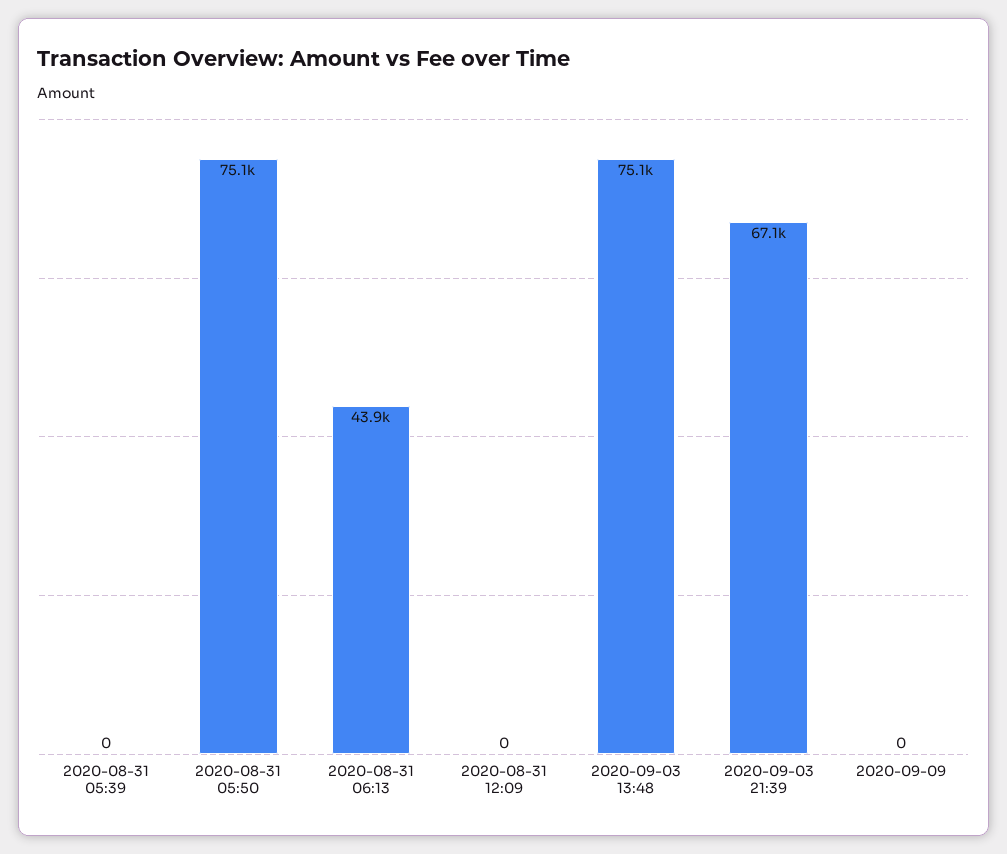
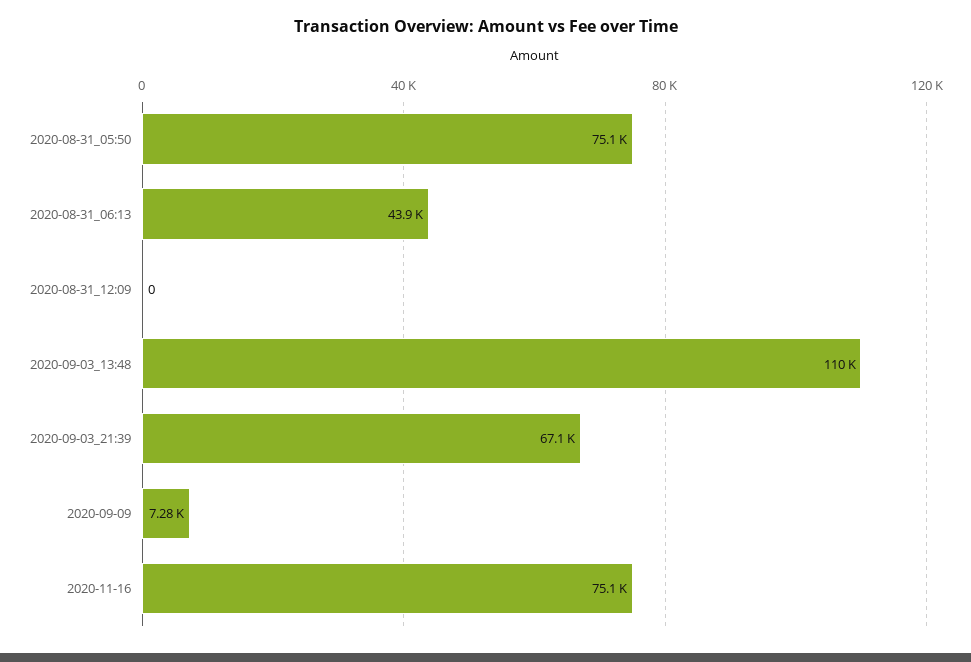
2020-08-31 05:39: 0 -> none
2020-09-03 13:48: 75100 -> 110000
2020-09-09: 0 -> 7280
2020-11-16: none -> 75100

